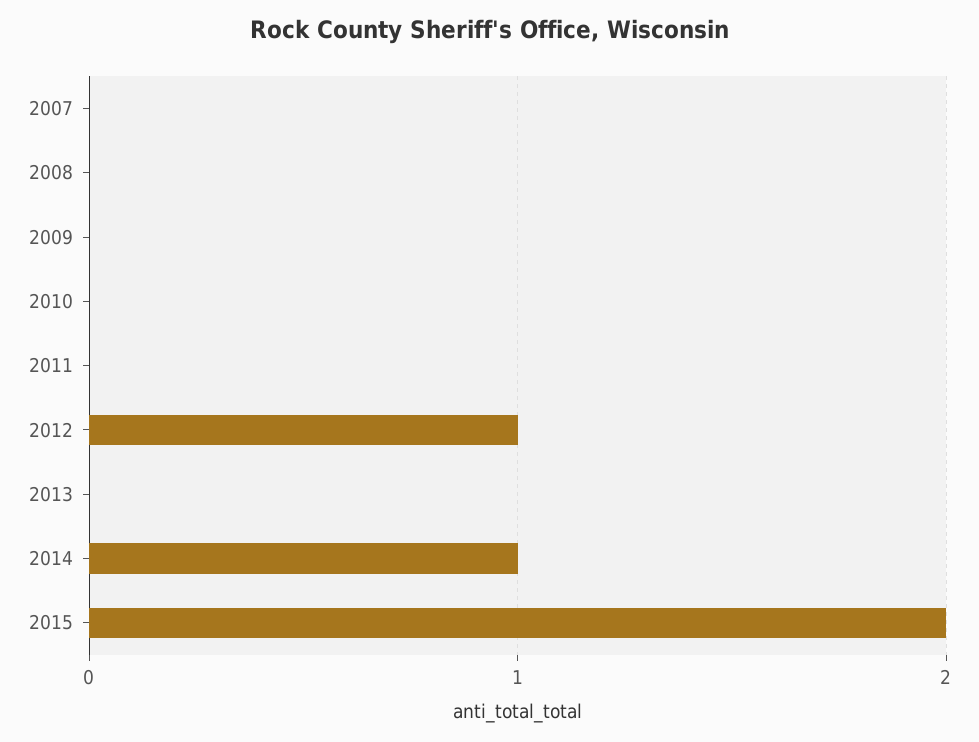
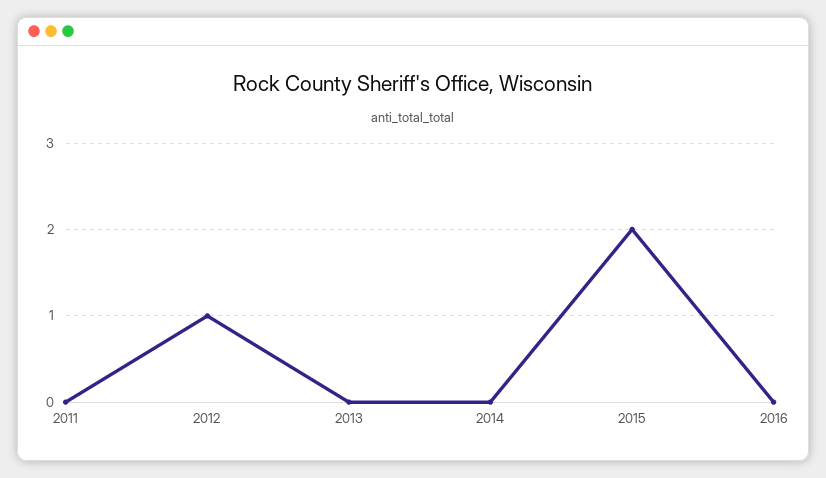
2007: 0 -> none
2008: 0 -> none
2009: 0 -> none
2010: 0 -> none
2014: 1 -> 0
2016: none -> 0

